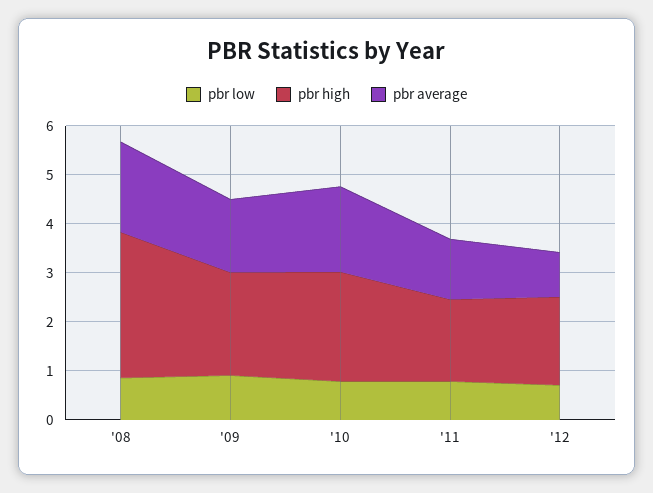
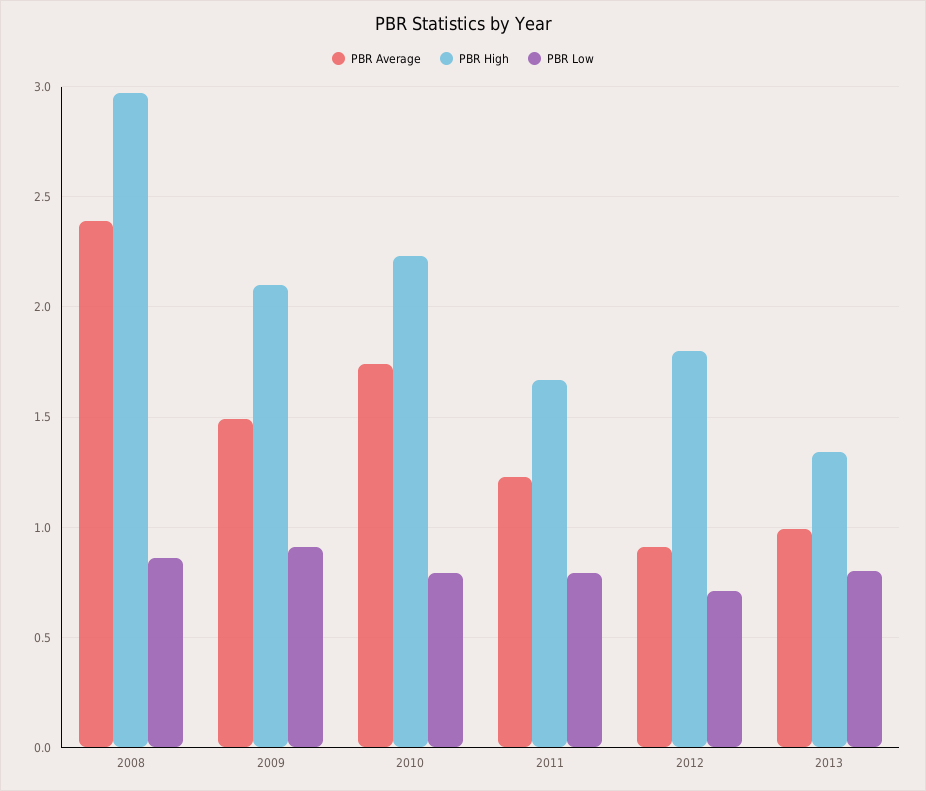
pbr average, '08: 1.8 -> 2.4
pbr average, 2013: none -> 1
pbr high, 2013: none -> 1.35
pbr low, 2013: none -> 0.8

